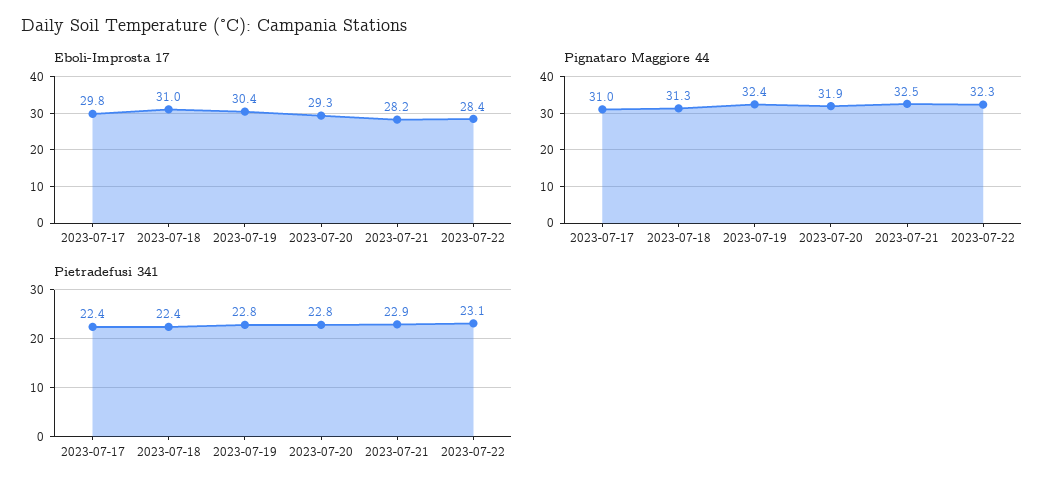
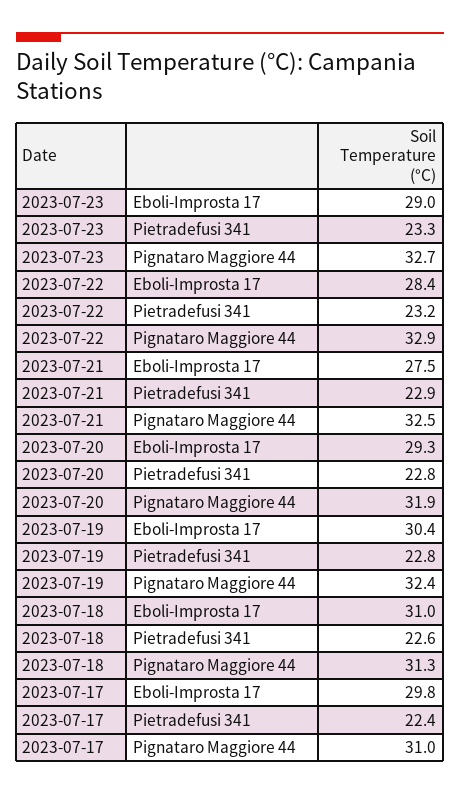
Eboli-Improsta 17, 2023-07-21: 28.2 -> 27.5
Pignataro Maggiore 44, 2023-07-22: 32.3 -> 32.9
Pietradefusi 341, 2023-07-18: 22.4 -> 22.6
Pietradefusi 341, 2023-07-22: 23.1 -> 23.2
Eboli-Improsta 17, 2023-07-23: none -> 29
Pietradefusi 341, 2023-07-23: none -> 23.3
Pignataro Maggiore 44, 2023-07-23: none -> 32.7

